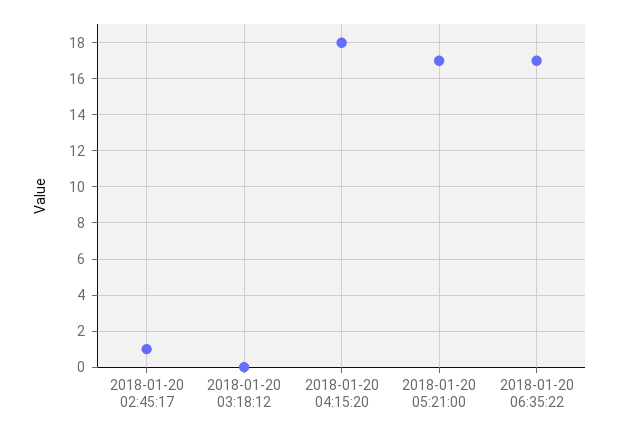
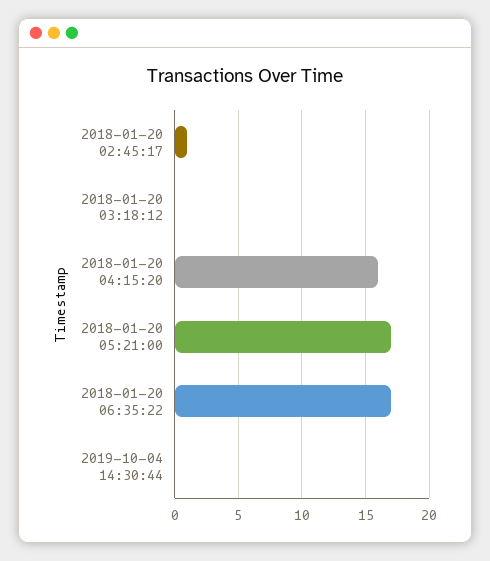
2018-01-20 04:15:20: 18 -> 16
2019-10-04 14:30:44: none -> 0

